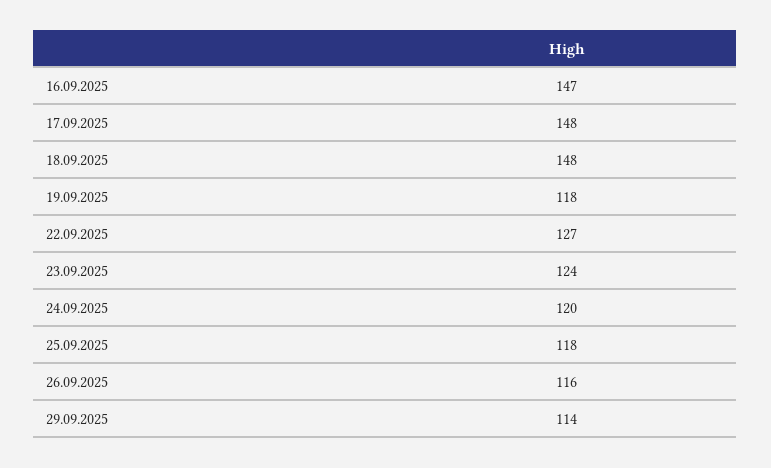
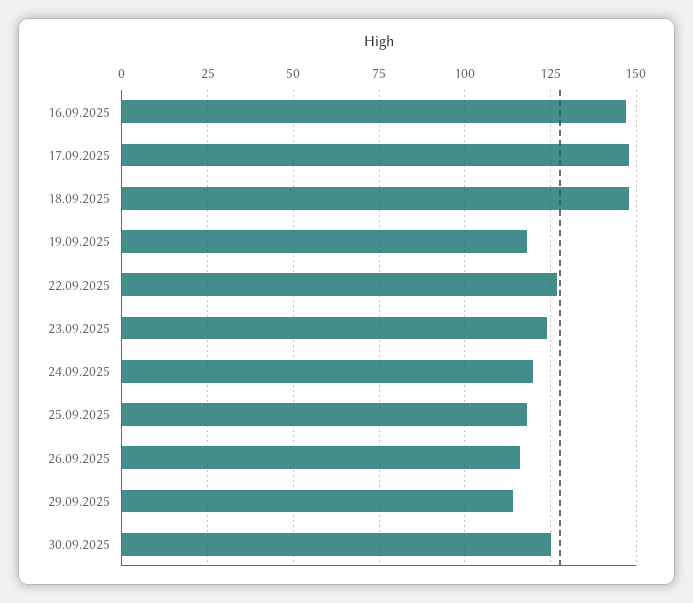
30.09.2025: none -> 125

